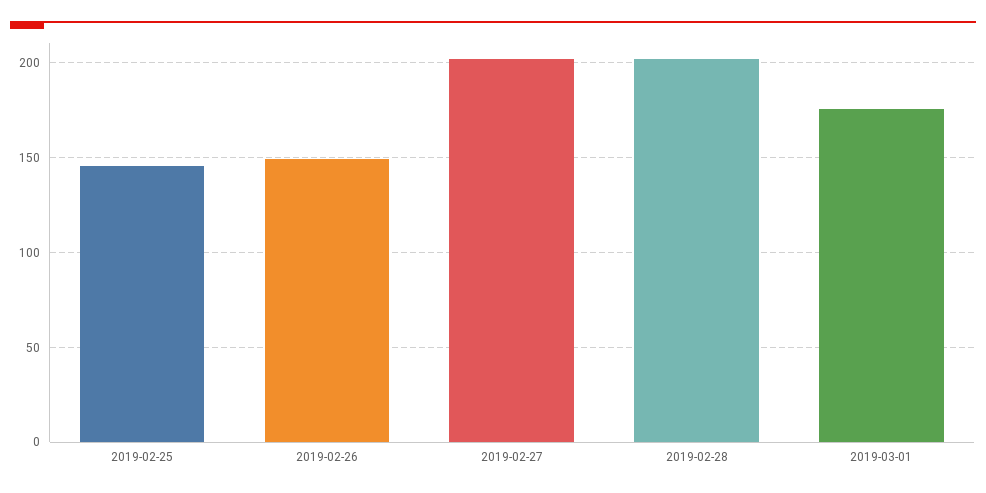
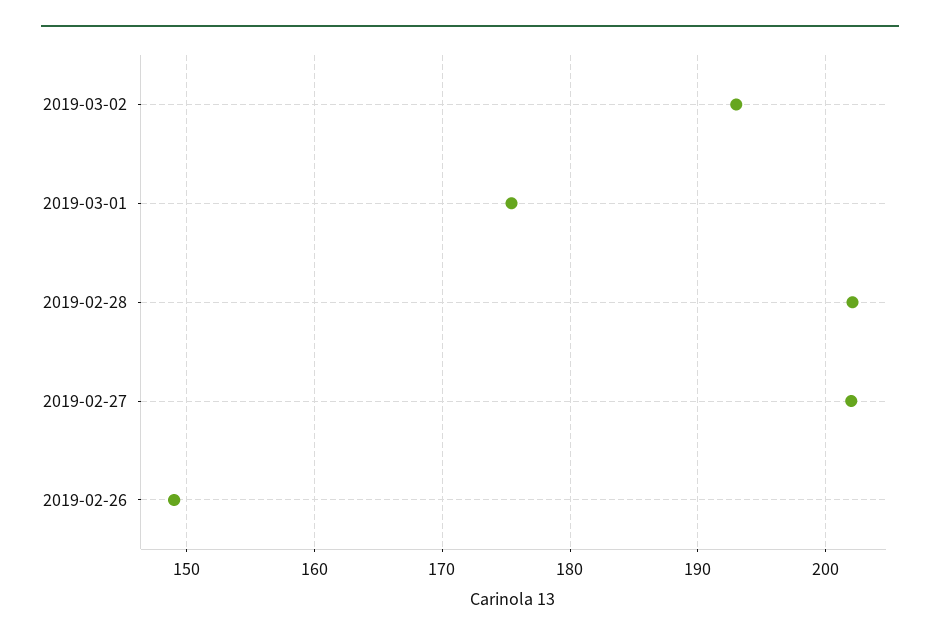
2019-02-25: 145 -> none
2019-03-02: none -> 193

